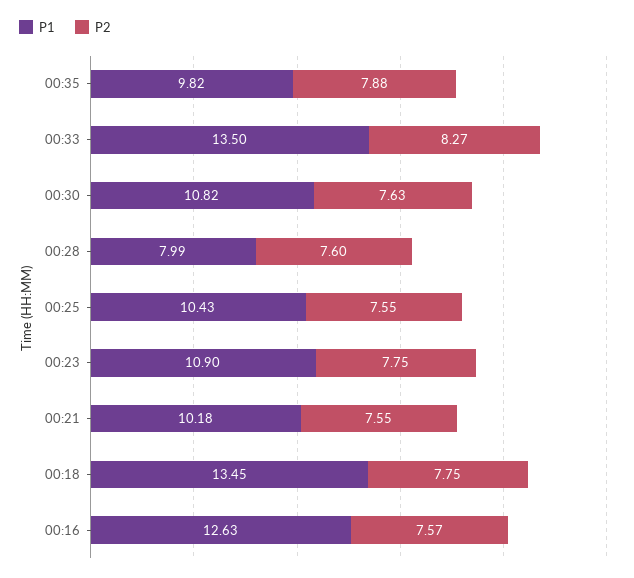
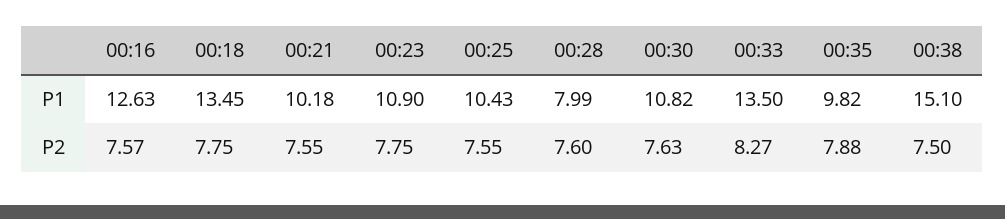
P1, 00:38: none -> 15.1
P2, 00:38: none -> 7.5

